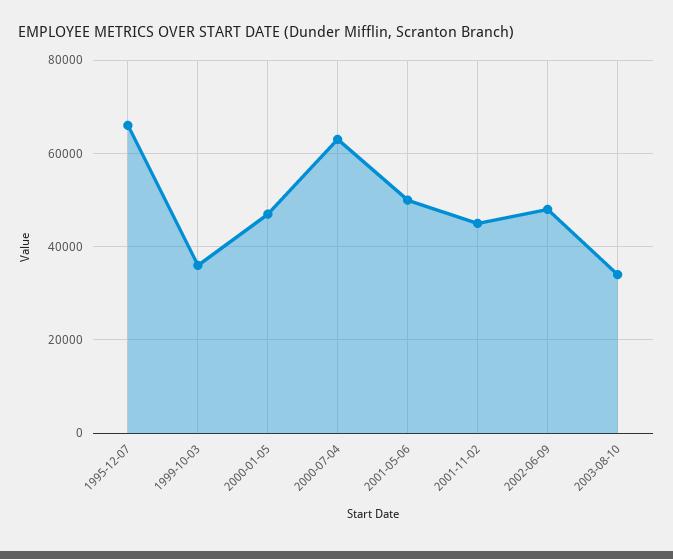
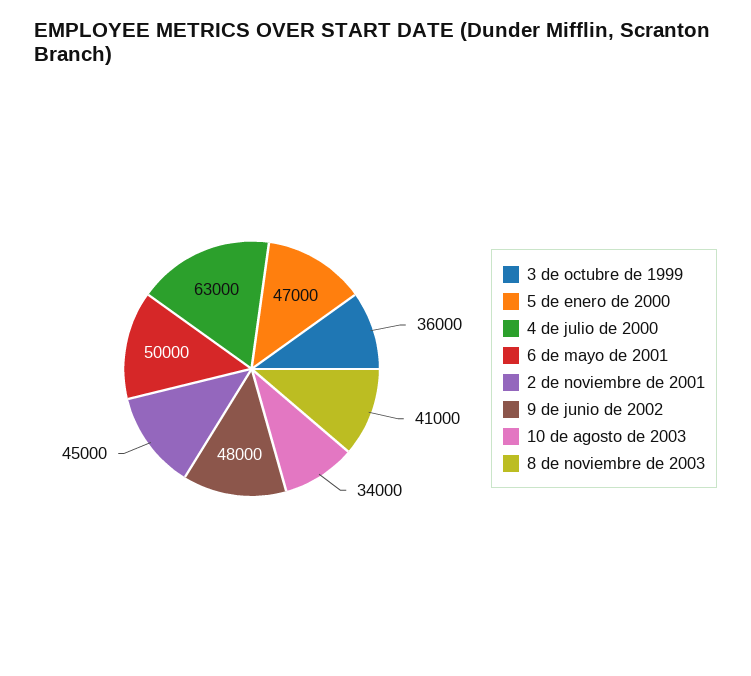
1995-12-07: 66000 -> none
8 de noviembre de 2003: none -> 41000

